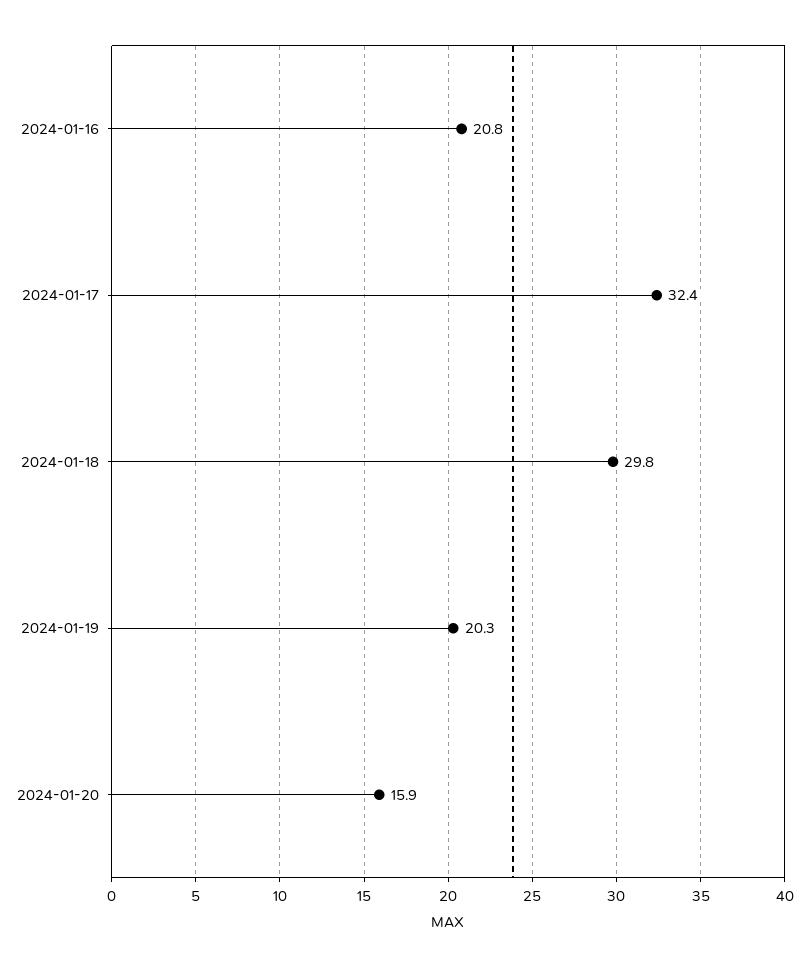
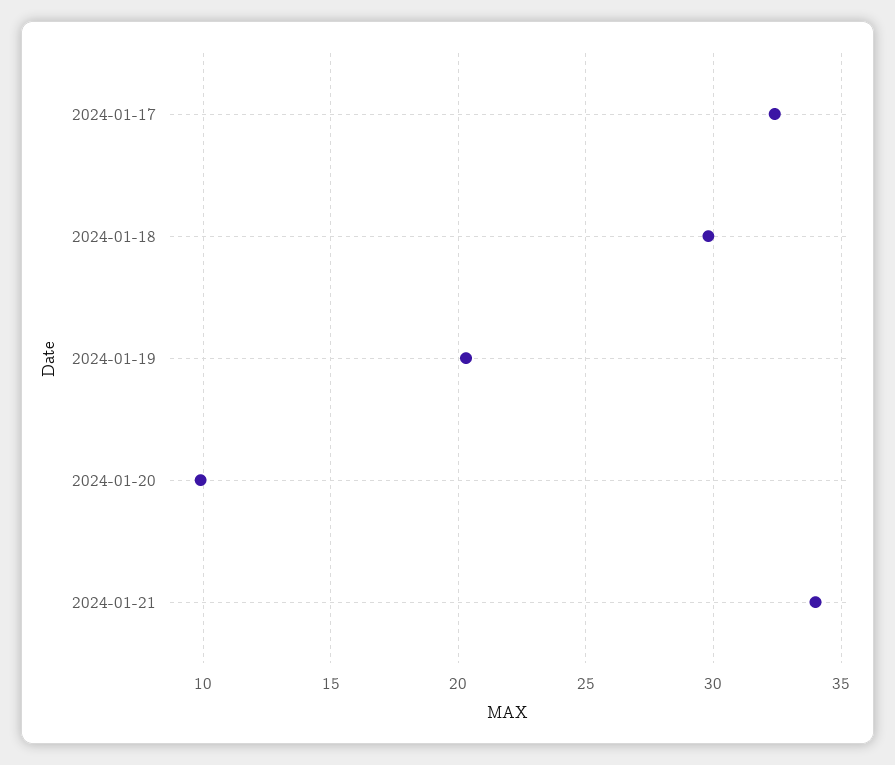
2024-01-16: 20.8 -> none
2024-01-20: 15.9 -> 10
2024-01-21: none -> 34

